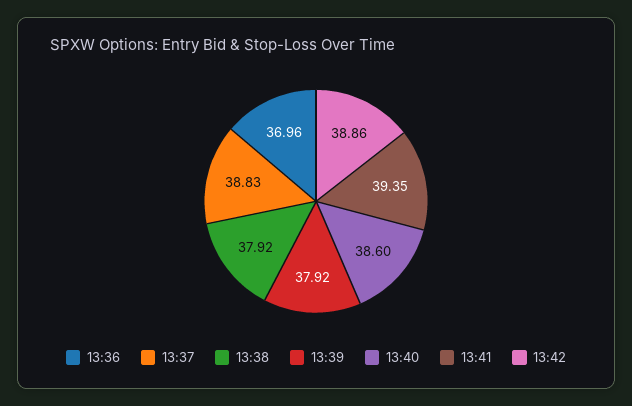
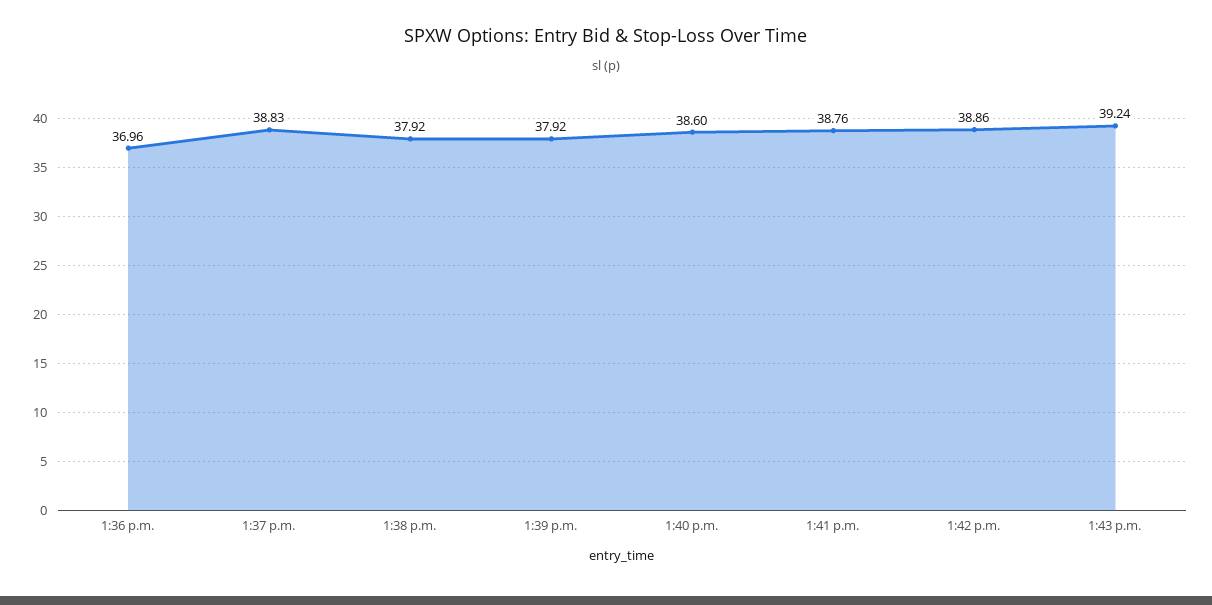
13:41: 39.35 -> 38.76
1:43 p.m.: none -> 39.24

